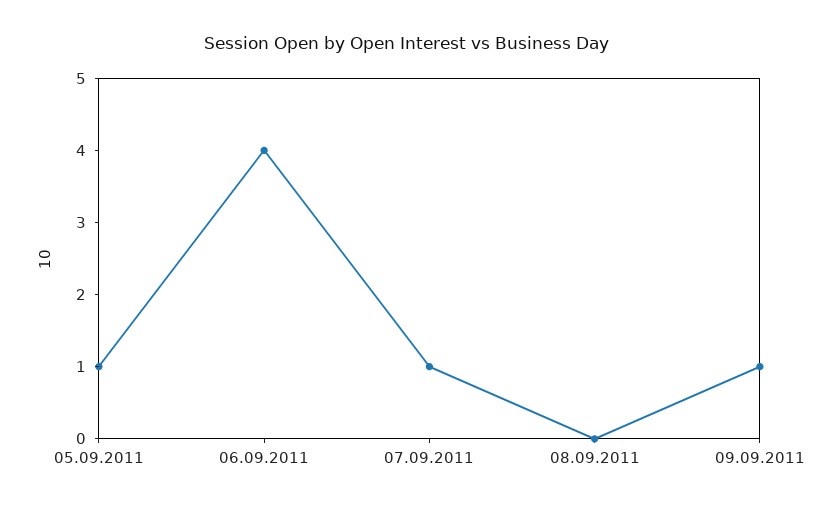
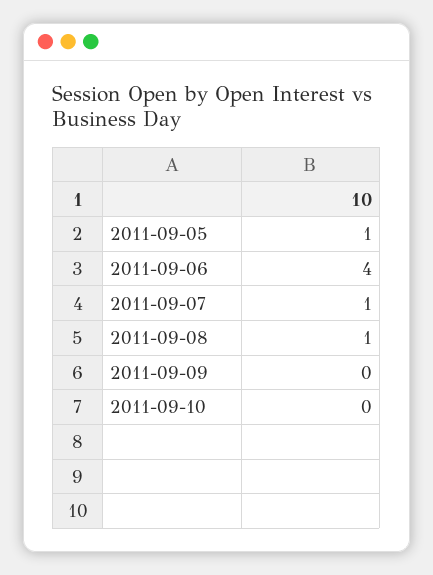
08.09.2011: 0 -> 1
09.09.2011: 1 -> 0
2011-09-10: none -> 0

